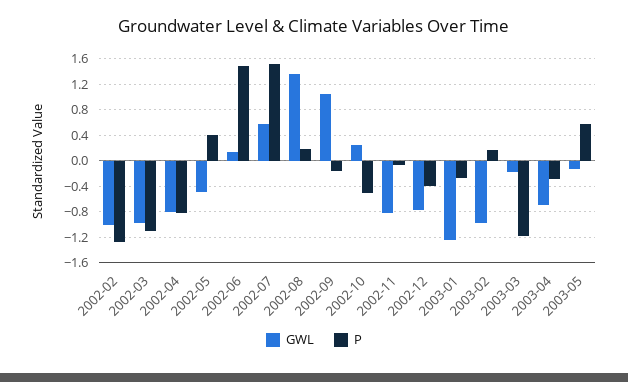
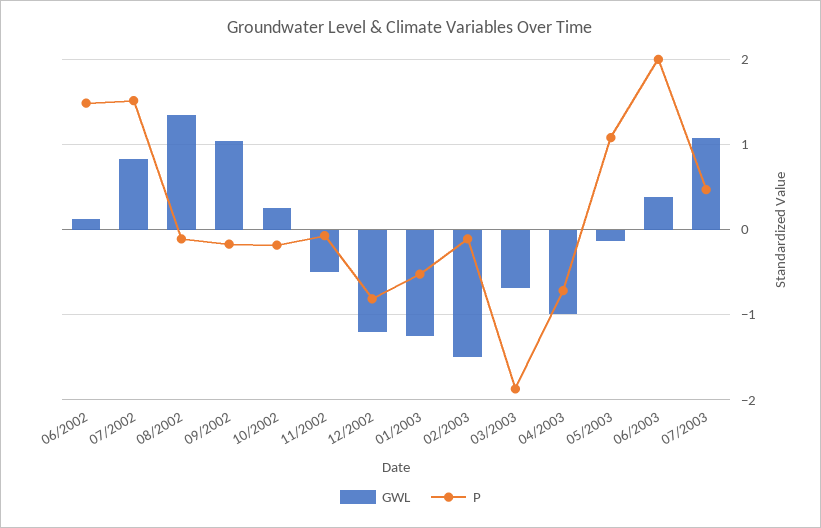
GWL, 2002-02: -1 -> none
P, 2002-02: -1.3 -> none
GWL, 2002-03: -1 -> none
P, 2002-03: -1.1 -> none
GWL, 2002-04: -0.8 -> none
P, 2002-04: -0.8 -> none
GWL, 2002-05: -0.5 -> none
P, 2002-05: 0.4 -> none
GWL, 2002-07: 0.6 -> 0.8
P, 2002-08: 0.2 -> -0.1
P, 2002-10: -0.5 -> -0.2
GWL, 2002-11: -0.8 -> -0.5
GWL, 2002-12: -0.8 -> -1.2
P, 2002-12: -0.4 -> -0.8
P, 2003-01: -0.3 -> -0.5
GWL, 2003-02: -1 -> -1.5
P, 2003-02: 0.2 -> -0.1
GWL, 2003-03: -0.2 -> -0.7
P, 2003-03: -1.2 -> -1.9
GWL, 2003-04: -0.7 -> -1
P, 2003-04: -0.3 -> -0.7
P, 2003-05: 0.6 -> 1.1
GWL, 06/2003: none -> 0.4
P, 06/2003: none -> 2
GWL, 07/2003: none -> 1.1
P, 07/2003: none -> 0.5

